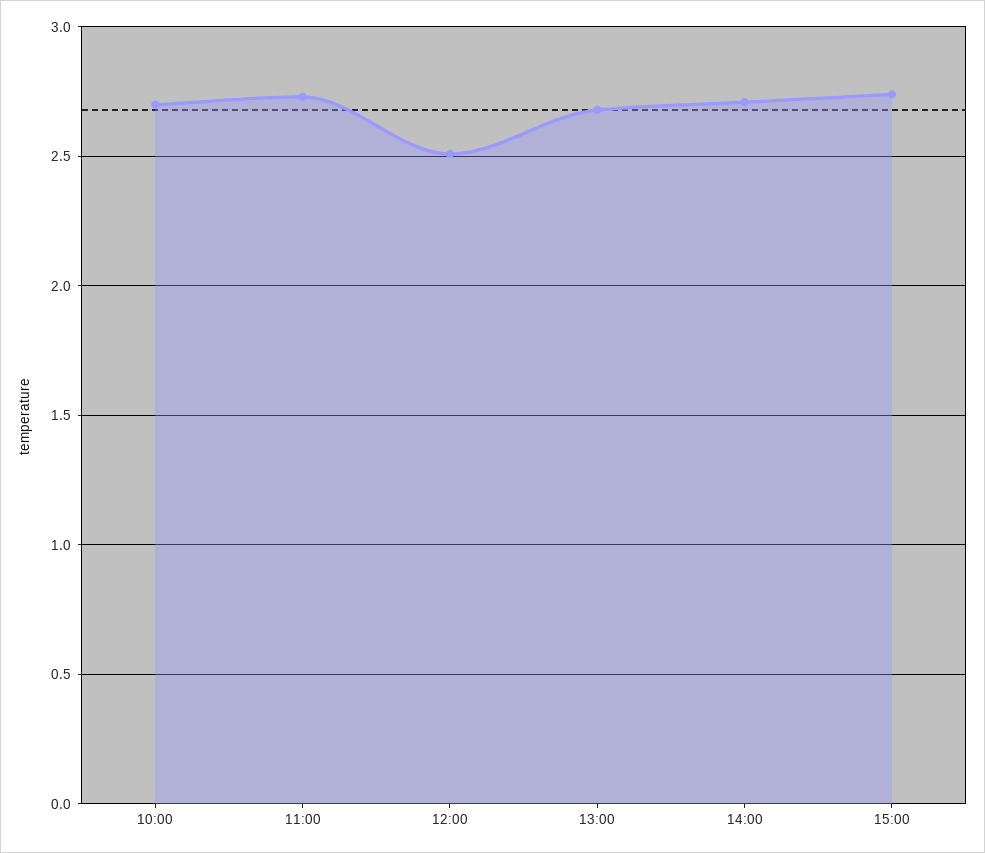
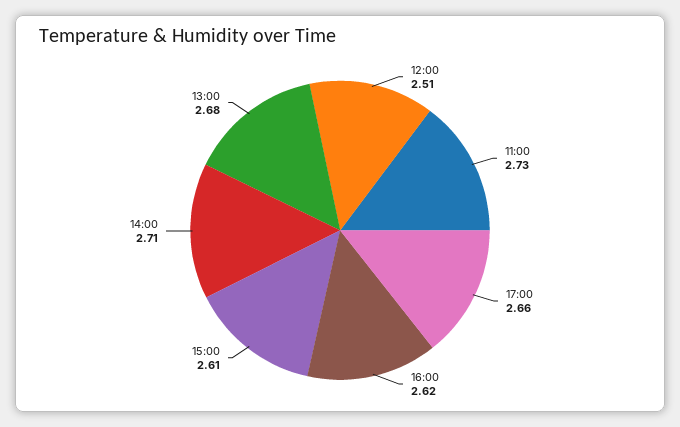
10:00: 2.7 -> none
15:00: 2.75 -> 2.61
17:00: none -> 2.66
16:00: none -> 2.62

